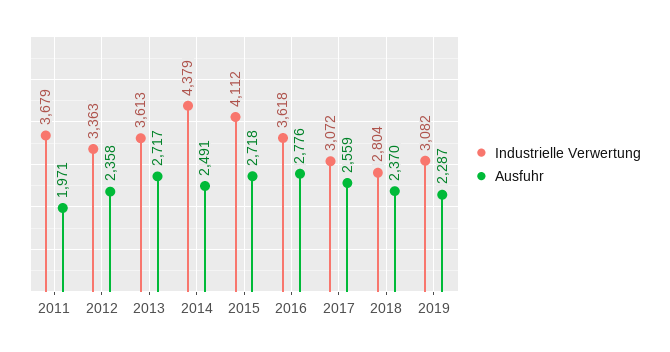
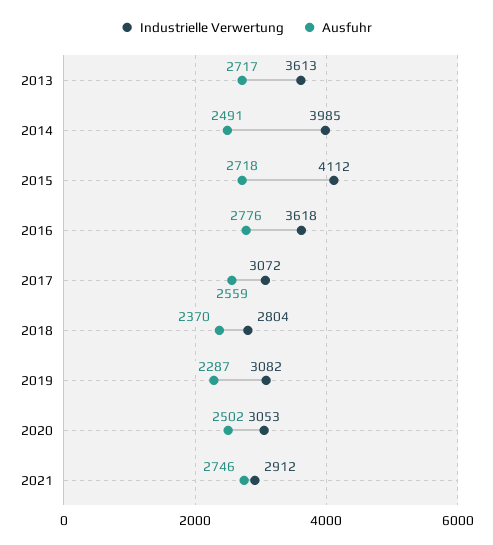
Industrielle Verwertung, 2011: 3679 -> none
Ausfuhr, 2011: 1971 -> none
Industrielle Verwertung, 2012: 3363 -> none
Ausfuhr, 2012: 2358 -> none
Industrielle Verwertung, 2014: 4379 -> 3985
Industrielle Verwertung, 2020: none -> 3053
Ausfuhr, 2020: none -> 2502
Industrielle Verwertung, 2021: none -> 2912
Ausfuhr, 2021: none -> 2746

